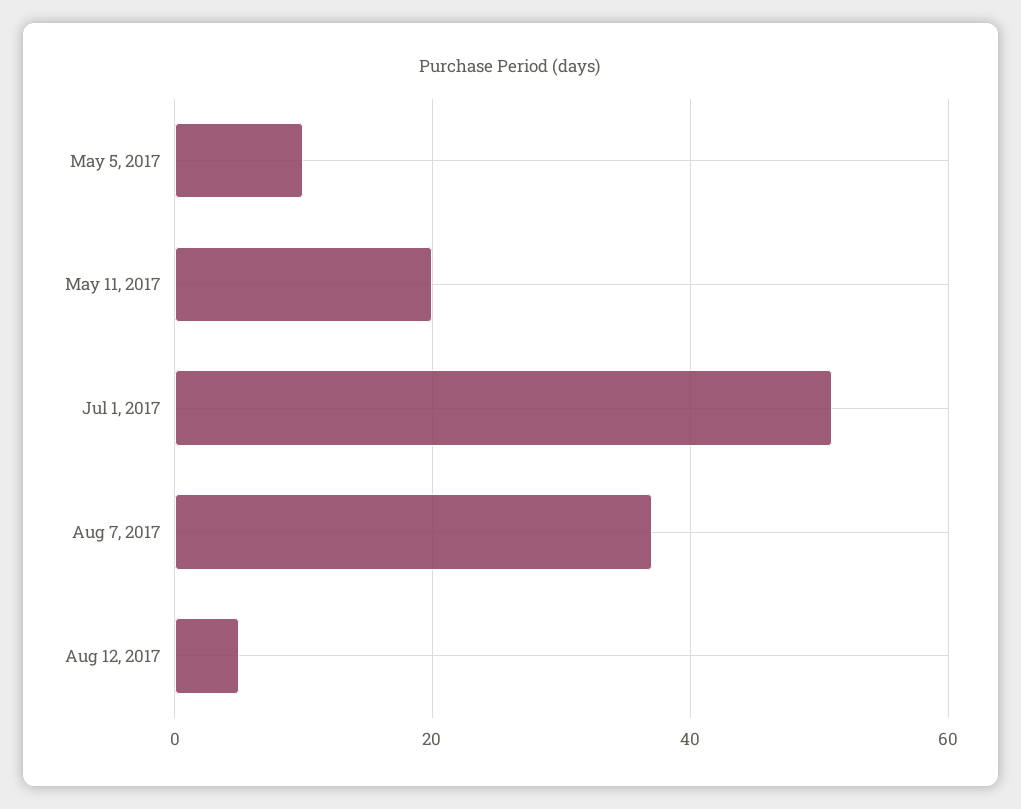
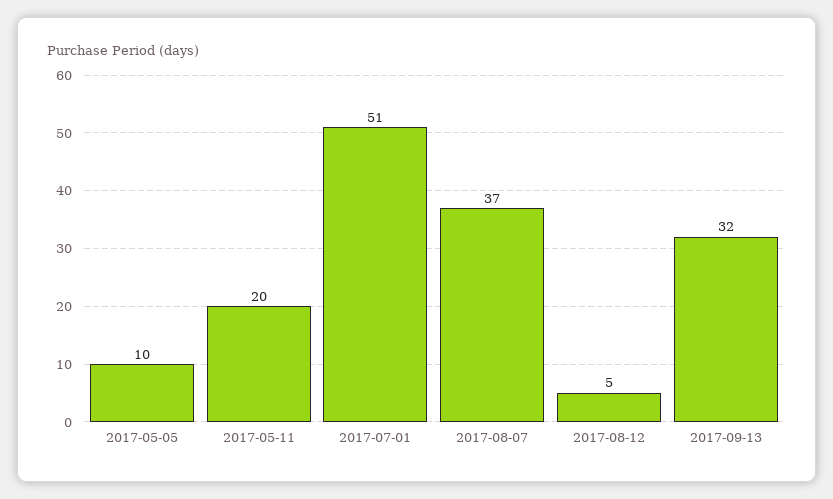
2017-09-13: none -> 32

